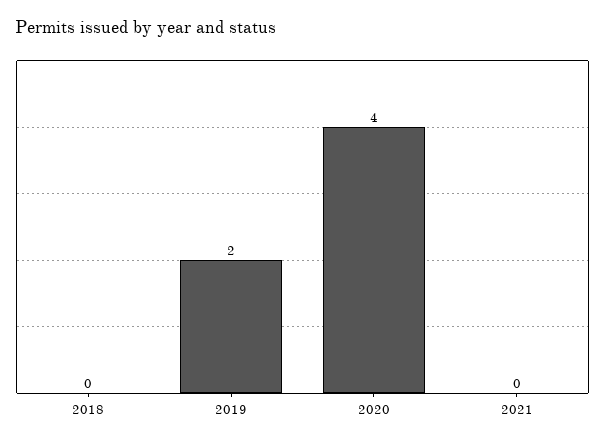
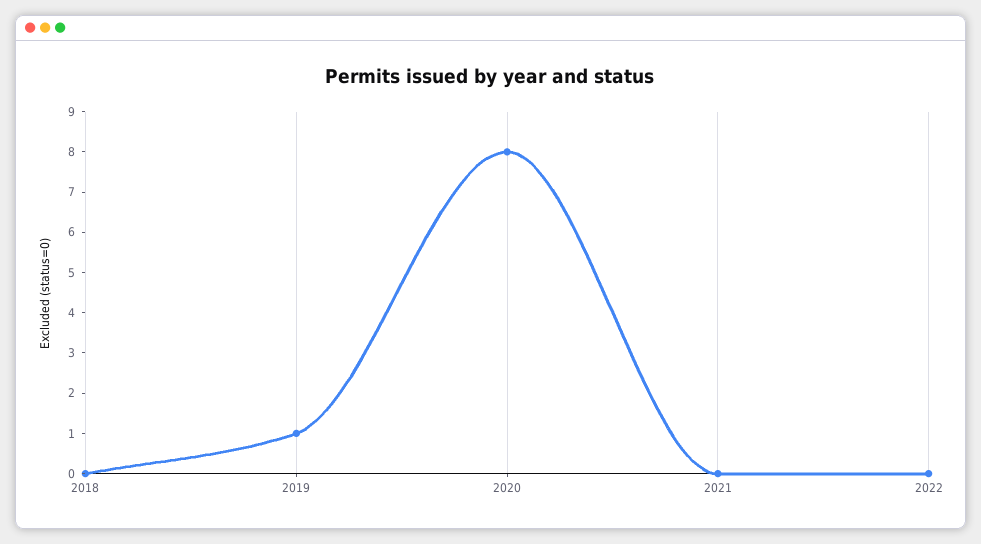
2019: 2 -> 1
2020: 4 -> 8
2022: none -> 0

